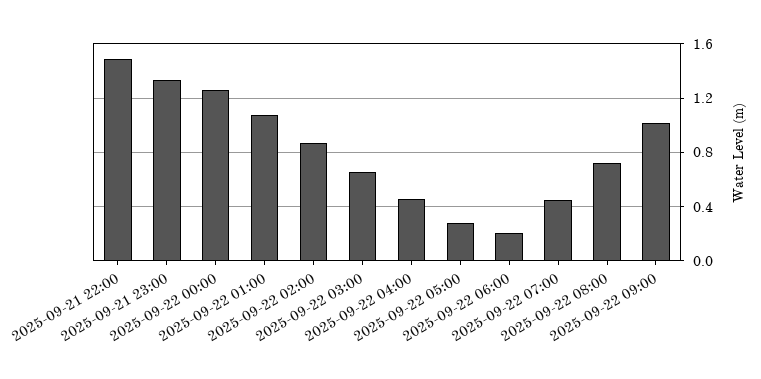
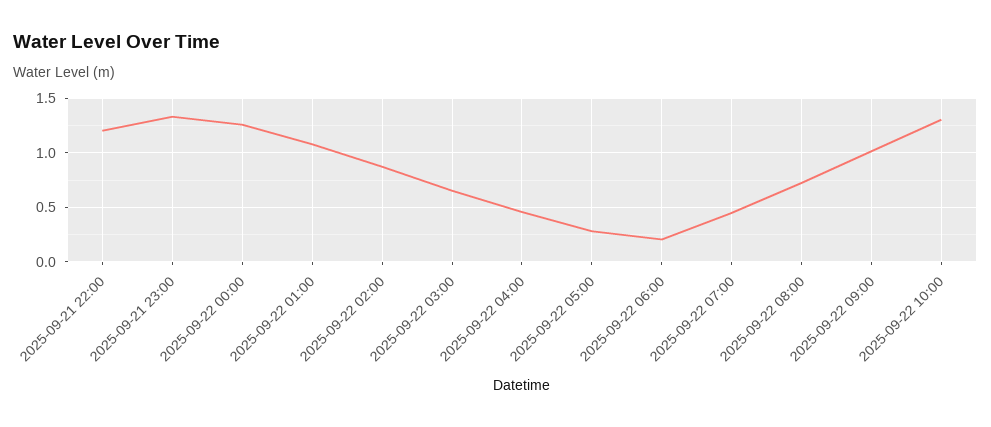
2025-09-21 22:00: 1.5 -> 1.2
2025-09-22 10:00: none -> 1.3

